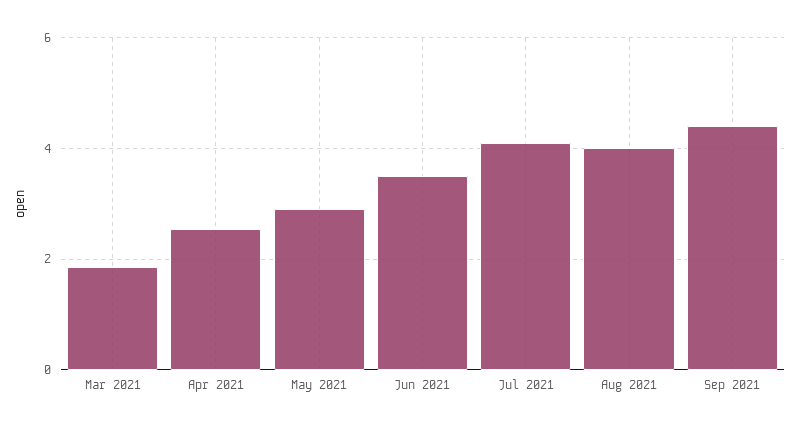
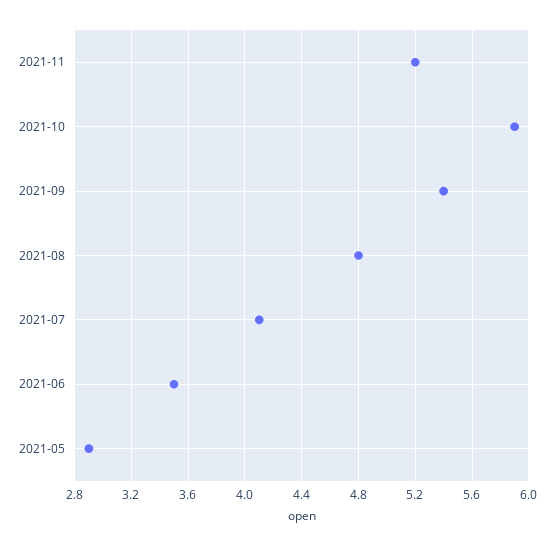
Mar 2021: 1.8 -> none
Apr 2021: 2.6 -> none
Aug 2021: 4 -> 4.8
Sep 2021: 4.4 -> 5.4
2021-11: none -> 5.2
2021-10: none -> 5.9

